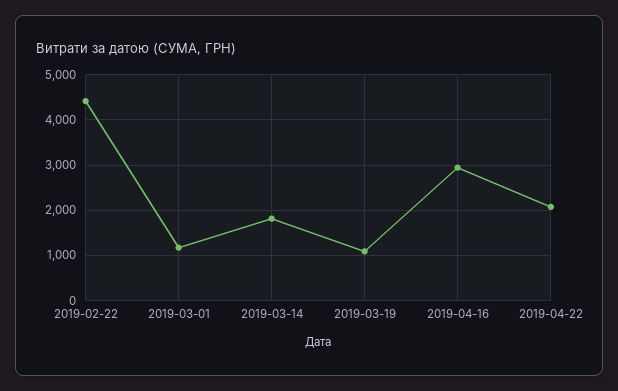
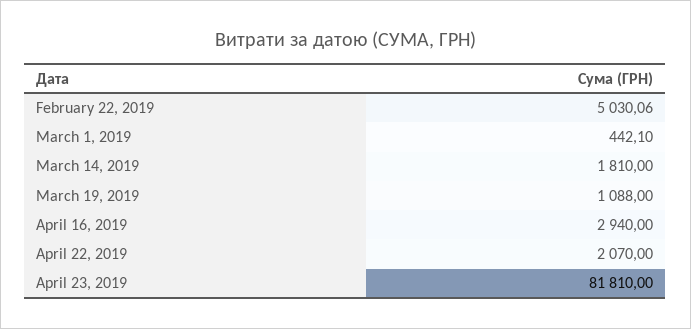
2019-02-22: 4400 -> 5030.06
2019-03-01: 1200 -> 442.1
April 23, 2019: none -> 81810

